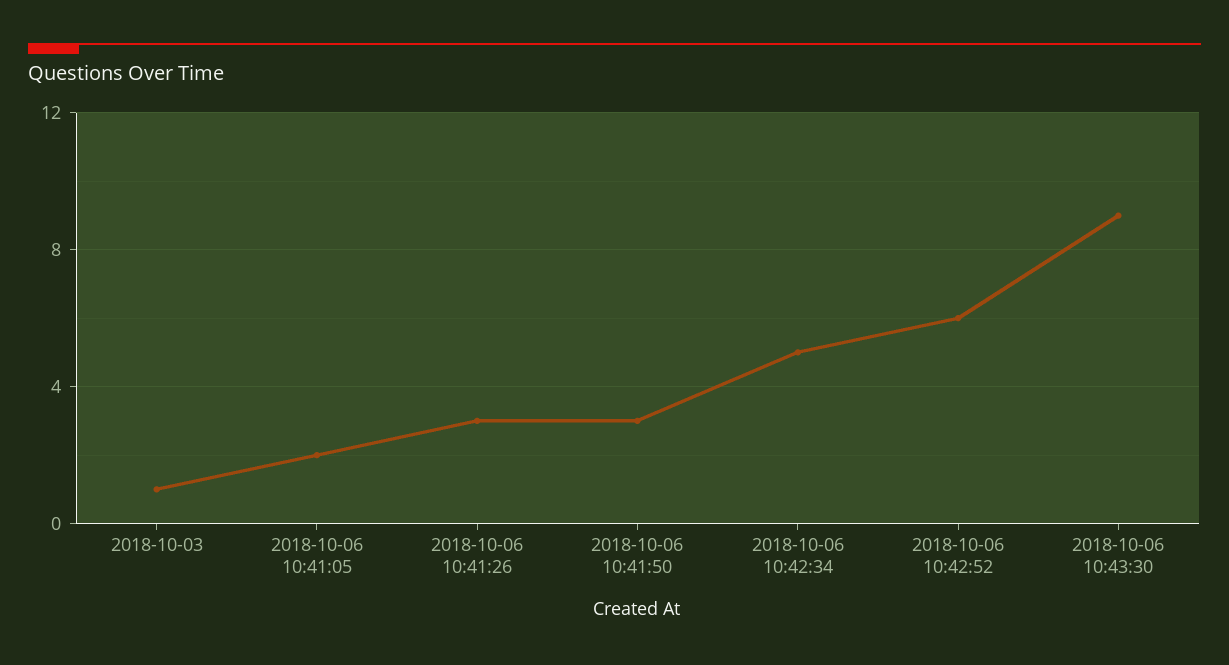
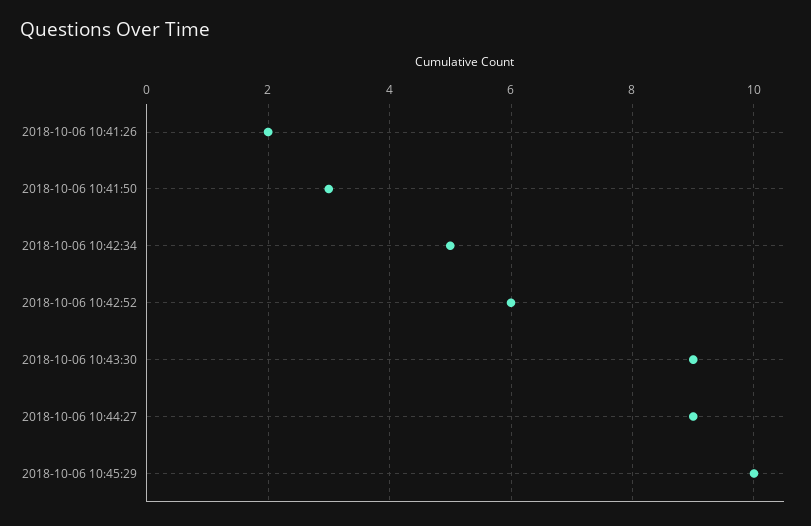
2018-10-03: 1 -> none
2018-10-06 10:41:05: 2 -> none
2018-10-06 10:41:26: 3 -> 2
2018-10-06 10:44:27: none -> 9
2018-10-06 10:45:29: none -> 10

